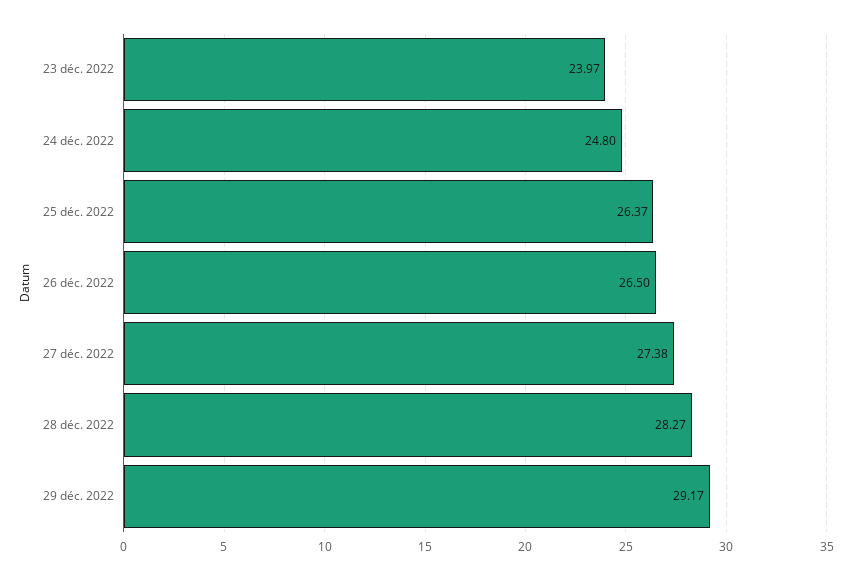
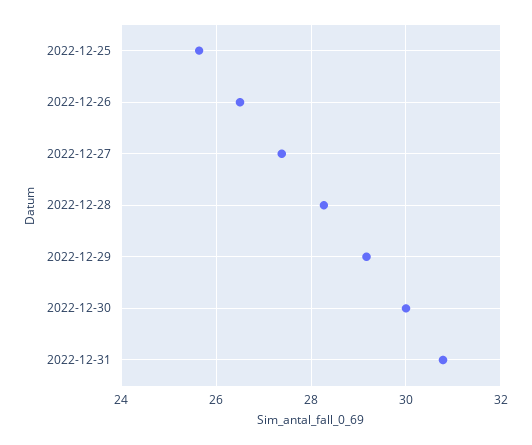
23 déc. 2022: 23.97 -> none
24 déc. 2022: 24.8 -> none
25 déc. 2022: 26.37 -> 25.6
2022-12-30: none -> 30
2022-12-31: none -> 30.8

